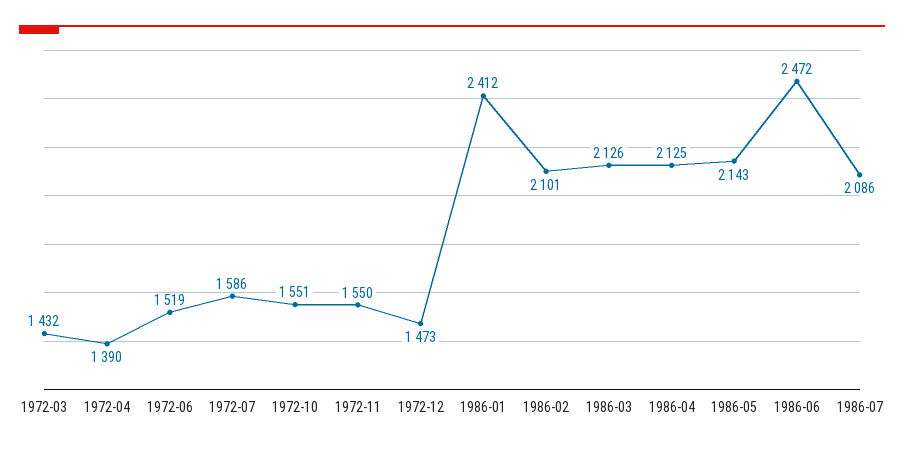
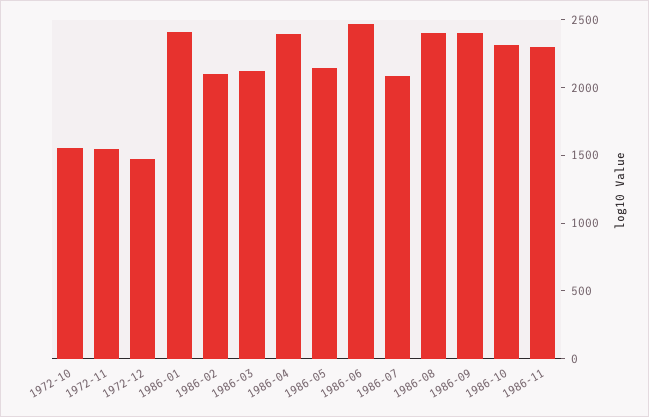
1972-03: 1432 -> none
1972-04: 1390 -> none
1972-06: 1519 -> none
1972-07: 1586 -> none
1986-04: 2125 -> 2400
1986-08: none -> 2400
1986-09: none -> 2400
1986-10: none -> 2300
1986-11: none -> 2300

